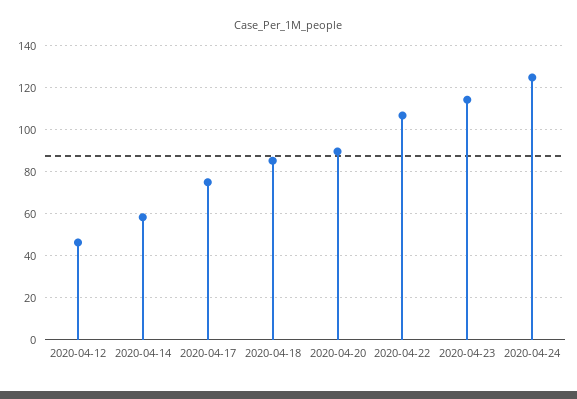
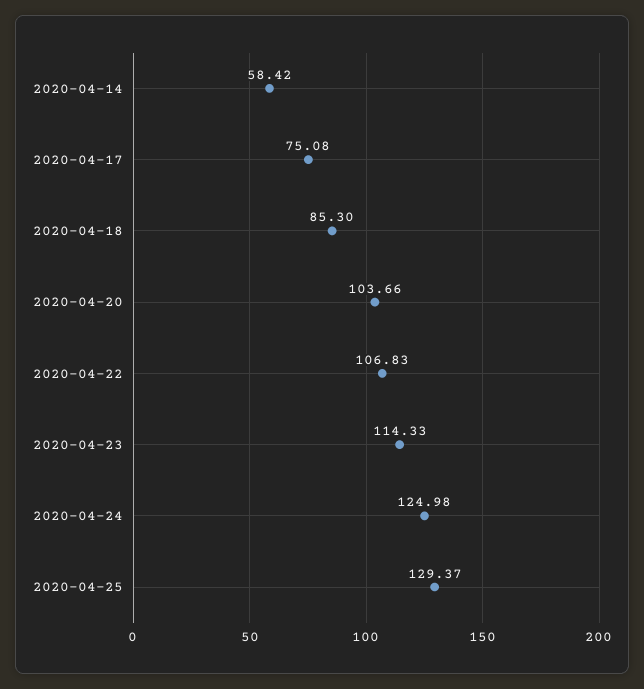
2020-04-12: 45 -> none
2020-04-20: 90 -> 103.66
2020-04-25: none -> 129.37

